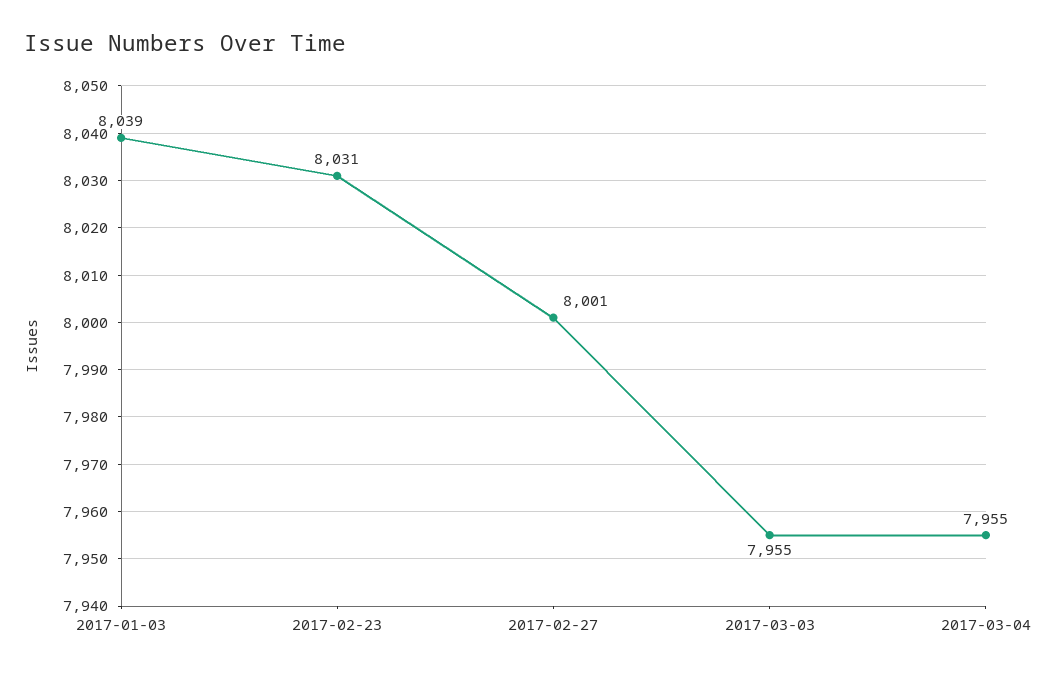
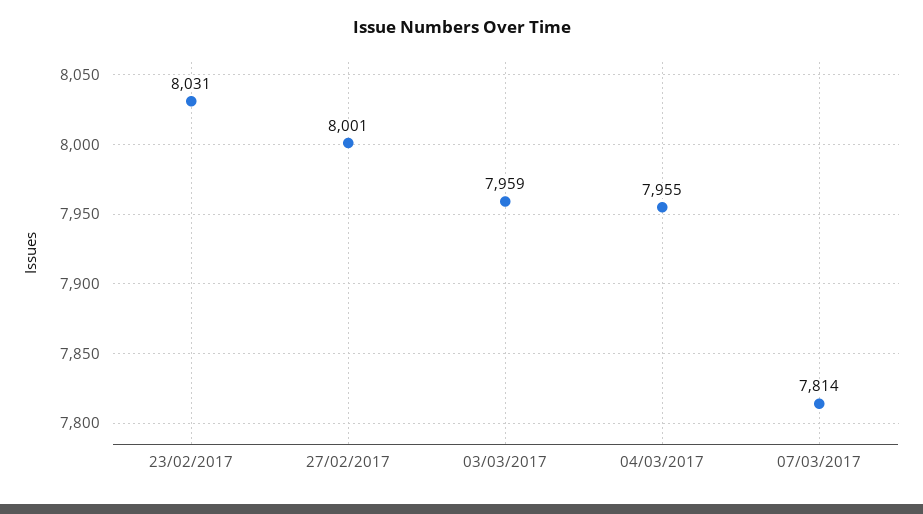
2017-01-03: 8039 -> none
2017-03-03: 7955 -> 7959
07/03/2017: none -> 7814

